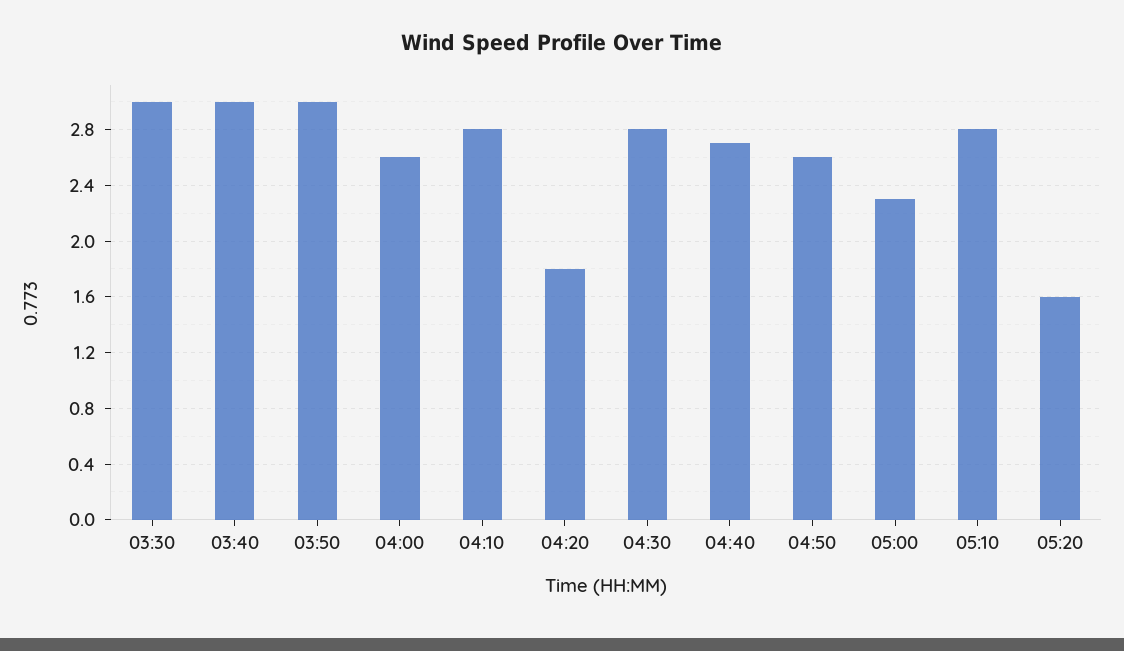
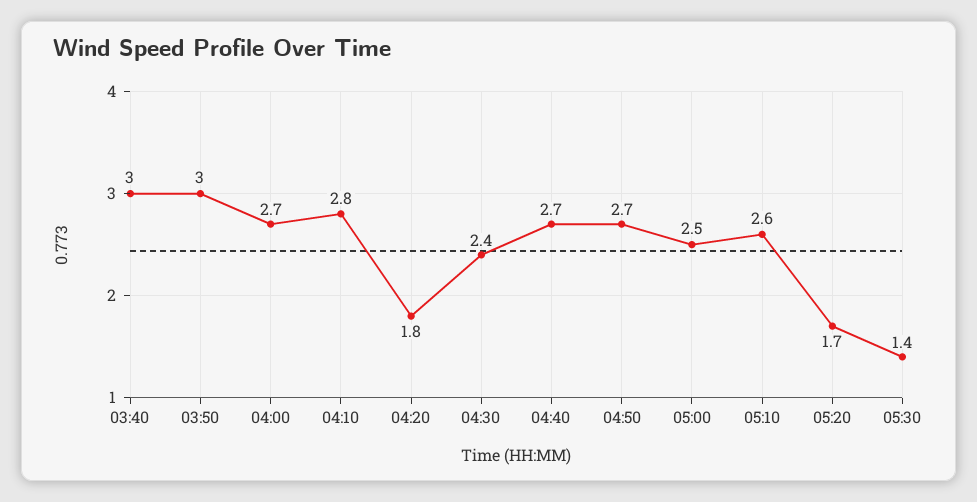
03:30: 3 -> none
04:00: 2.6 -> 2.7
04:30: 2.8 -> 2.4
04:50: 2.6 -> 2.7
05:00: 2.3 -> 2.5
05:10: 2.8 -> 2.6
05:20: 1.6 -> 1.7
05:30: none -> 1.4

